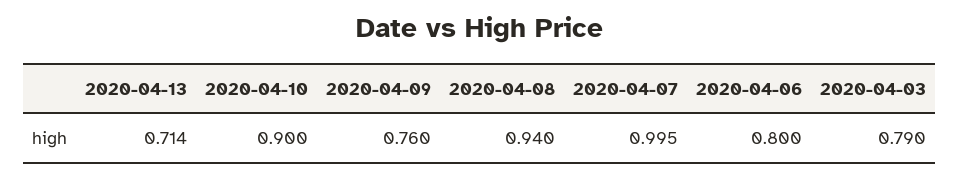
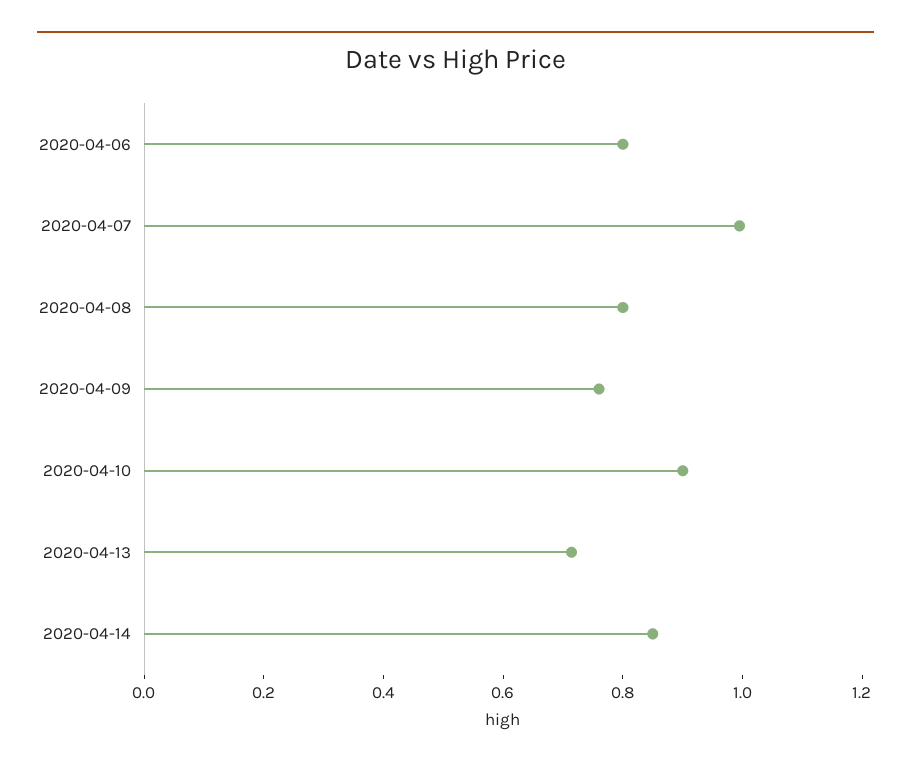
2020-04-08: 0.94 -> 0.8
2020-04-03: 0.79 -> none
2020-04-14: none -> 0.85

